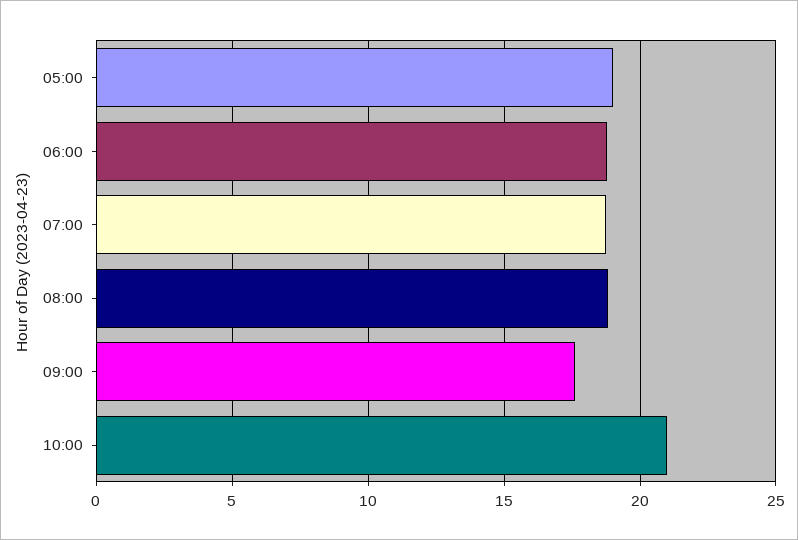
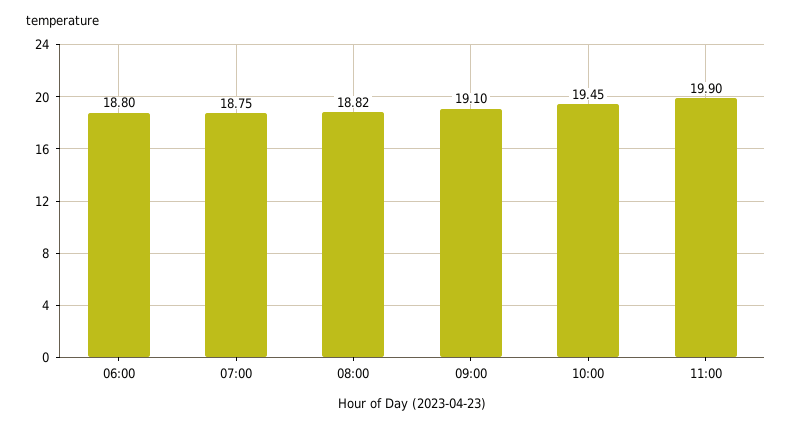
05:00: 19 -> none
09:00: 17.5 -> 19.1
10:00: 21 -> 19.45
11:00: none -> 19.9

